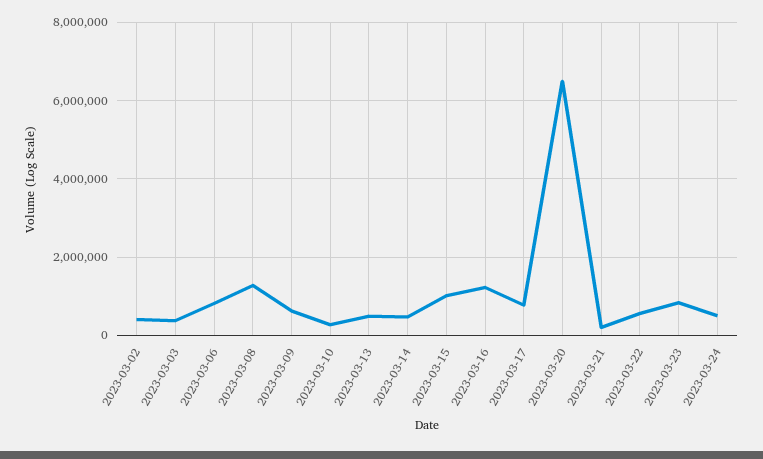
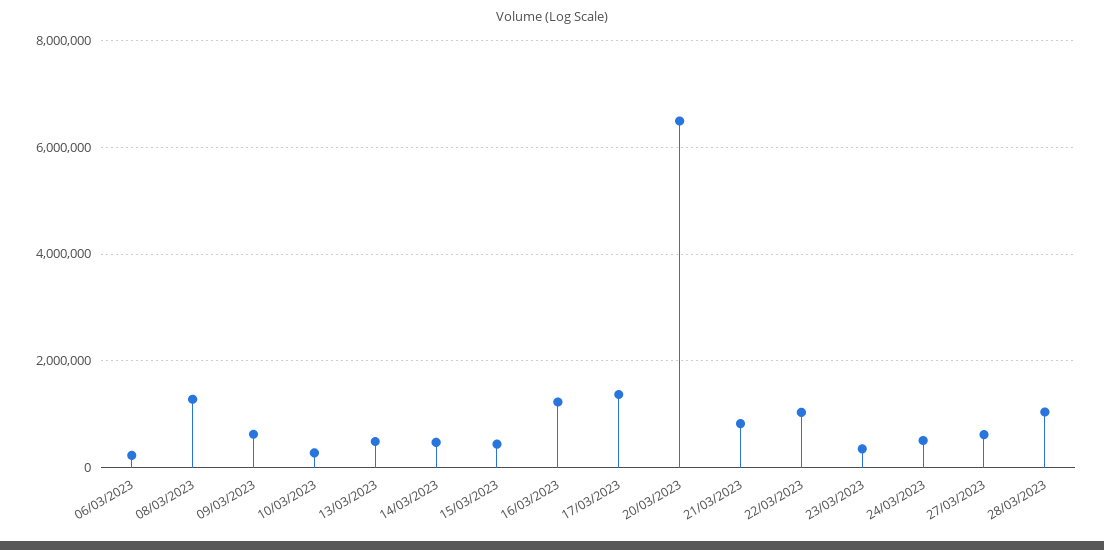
2023-03-02: 400000 -> none
2023-03-03: 400000 -> none
2023-03-06: 800000 -> 200000
2023-03-15: 1000000 -> 400000
2023-03-17: 800000 -> 1400000
2023-03-21: 200000 -> 800000
2023-03-22: 600000 -> 1000000
2023-03-23: 800000 -> 400000
27/03/2023: none -> 600000
28/03/2023: none -> 1000000

